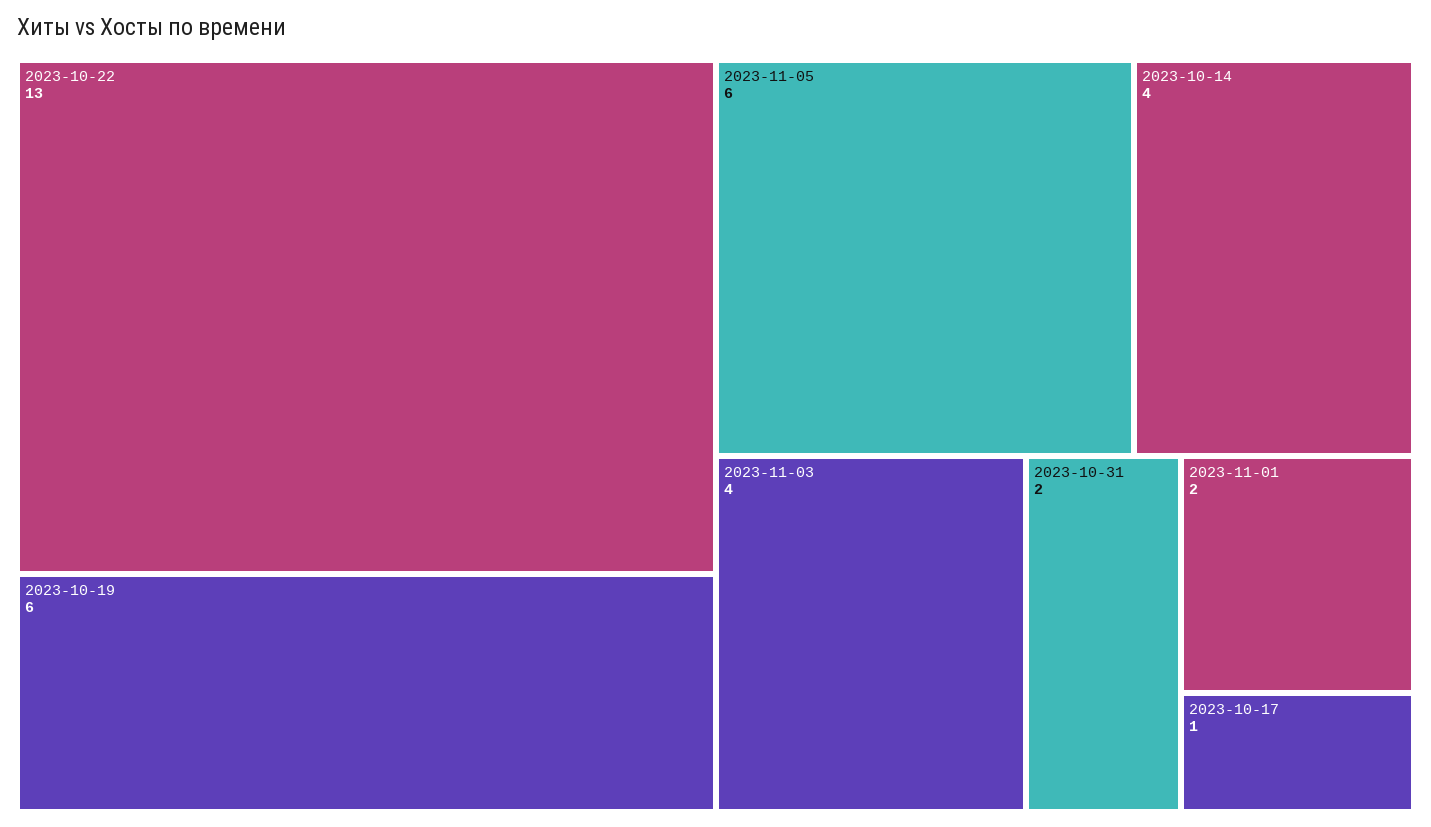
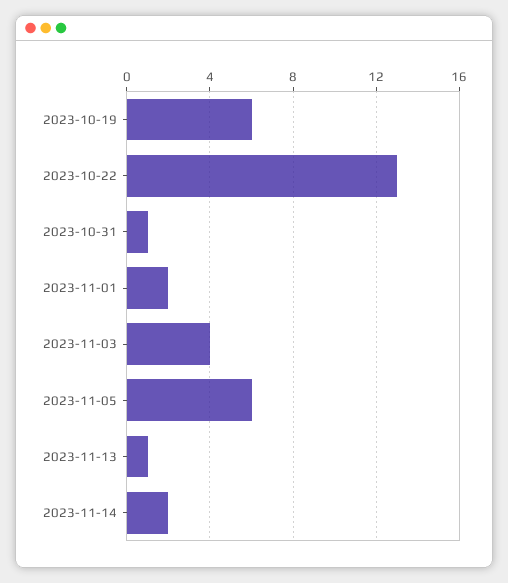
2023-10-14: 4 -> none
2023-10-31: 2 -> 1
2023-10-17: 1 -> none
2023-11-13: none -> 1
2023-11-14: none -> 2

